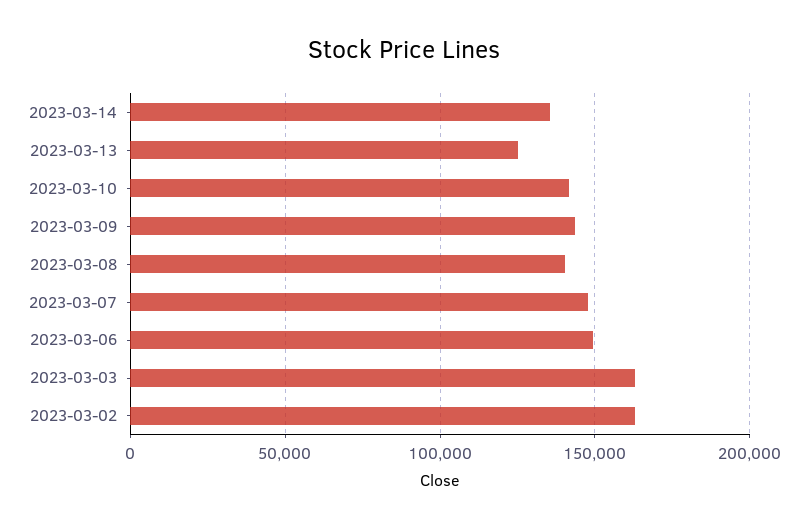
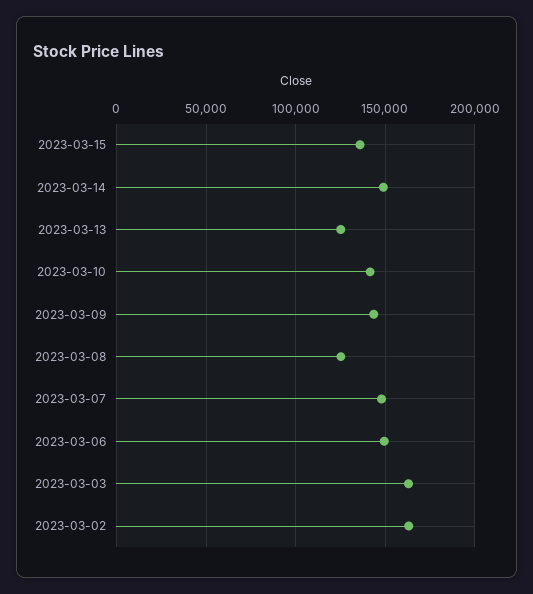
2023-03-14: 135000 -> 150000
2023-03-08: 140000 -> 125000
2023-03-15: none -> 135000

